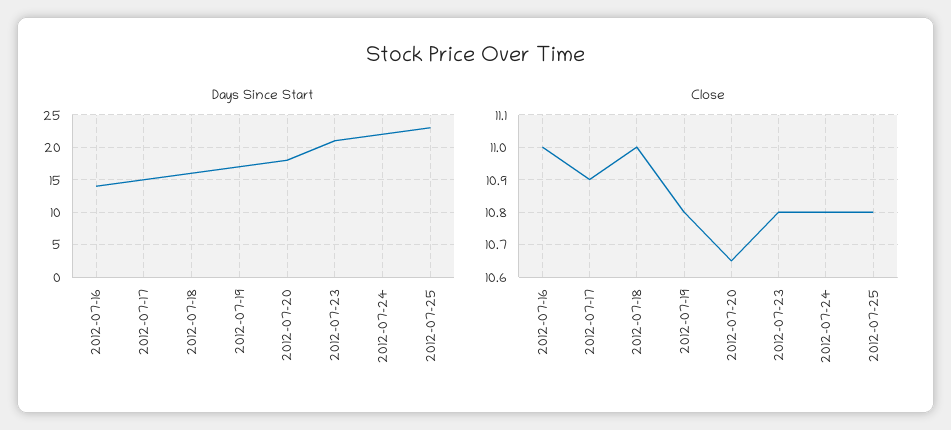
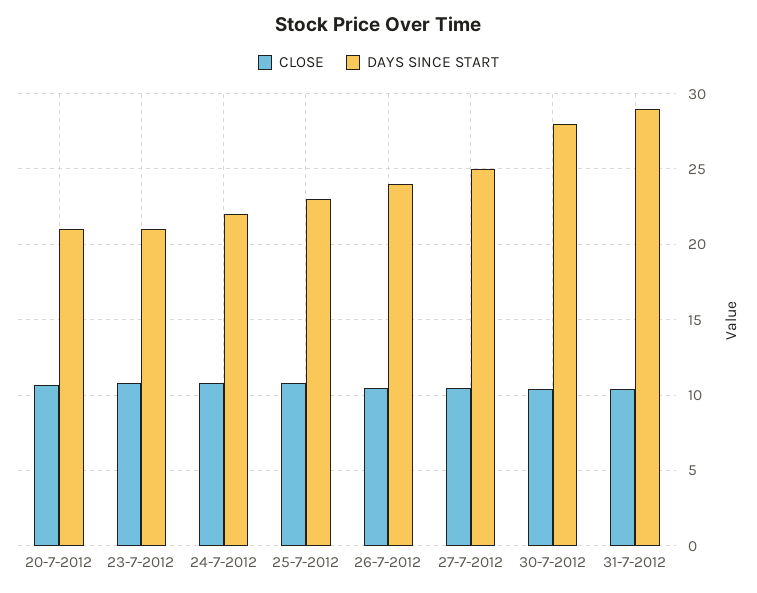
Days Since Start, 2012-07-16: 14 -> none
Days Since Start, 2012-07-17: 15 -> none
Days Since Start, 2012-07-18: 16 -> none
Days Since Start, 2012-07-19: 17 -> none
Days Since Start, 2012-07-20: 18 -> 21
Close, 2012-07-16: 11 -> none
Close, 2012-07-17: 10.9 -> none
Close, 2012-07-18: 11 -> none
Close, 2012-07-19: 10.8 -> none
Close, 26-7-2012: none -> 10.5
Days Since Start, 26-7-2012: none -> 24
Close, 27-7-2012: none -> 10.5
Days Since Start, 27-7-2012: none -> 25
Close, 30-7-2012: none -> 10.5
Days Since Start, 30-7-2012: none -> 28
Close, 31-7-2012: none -> 10.5
Days Since Start, 31-7-2012: none -> 29

